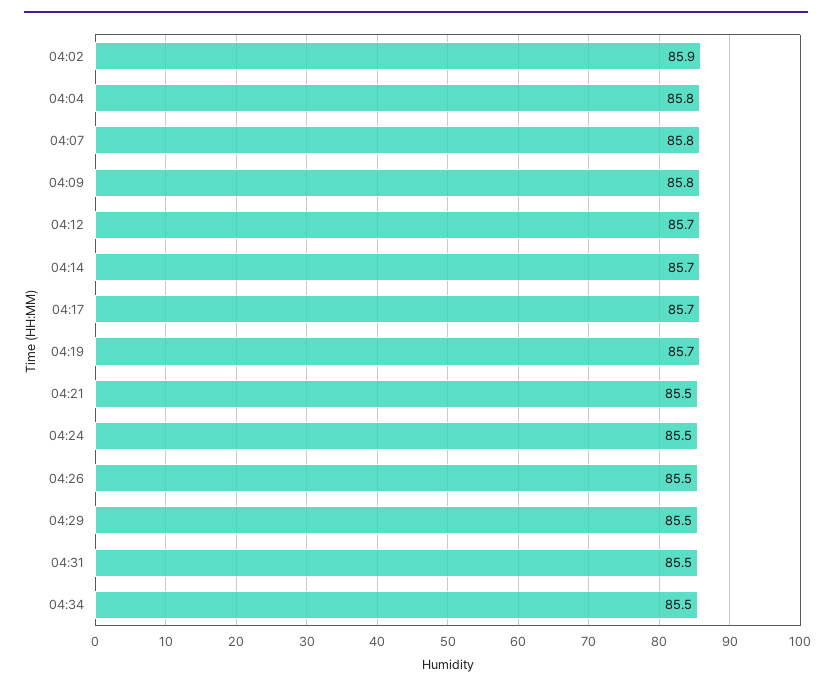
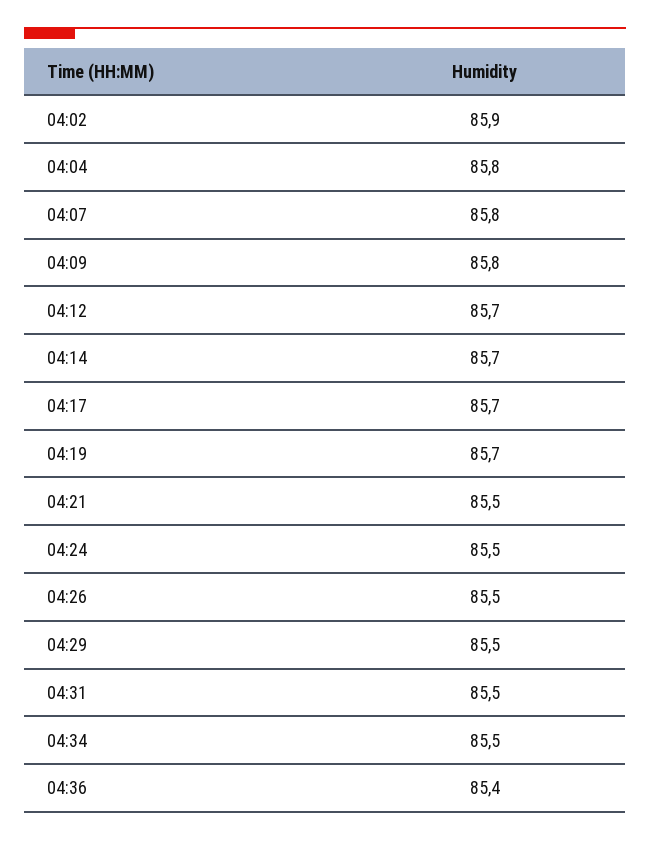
04:36: none -> 85.4

